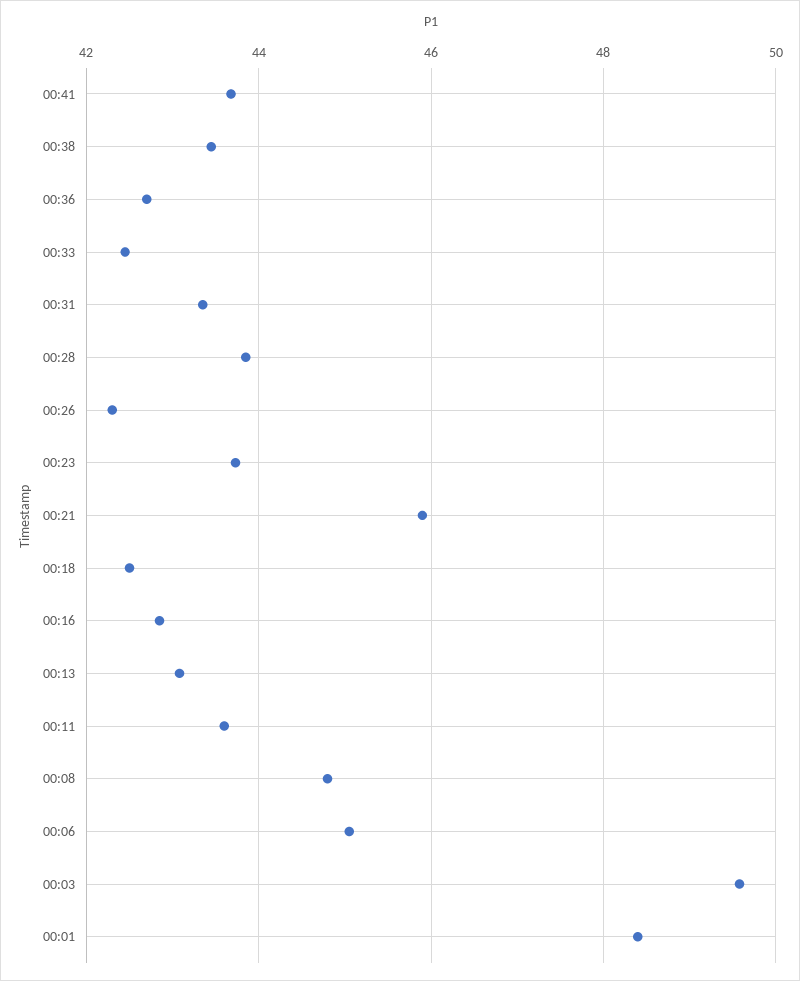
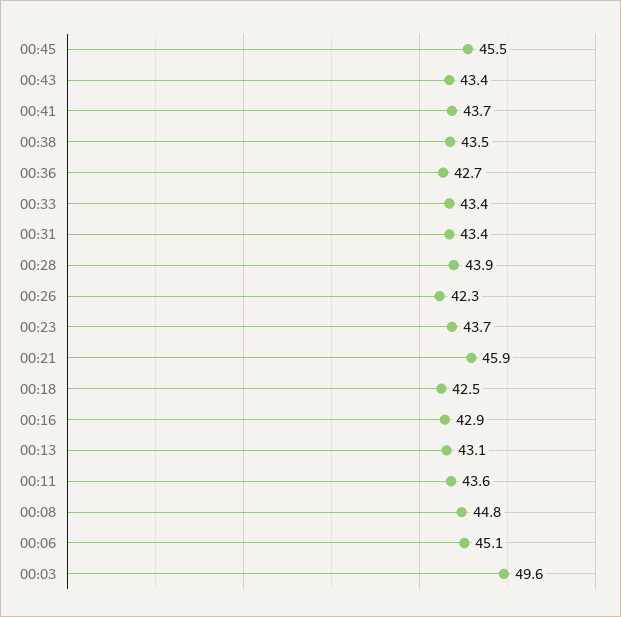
00:33: 42.4 -> 43.4
00:01: 48.4 -> none
00:45: none -> 45.5
00:43: none -> 43.4

